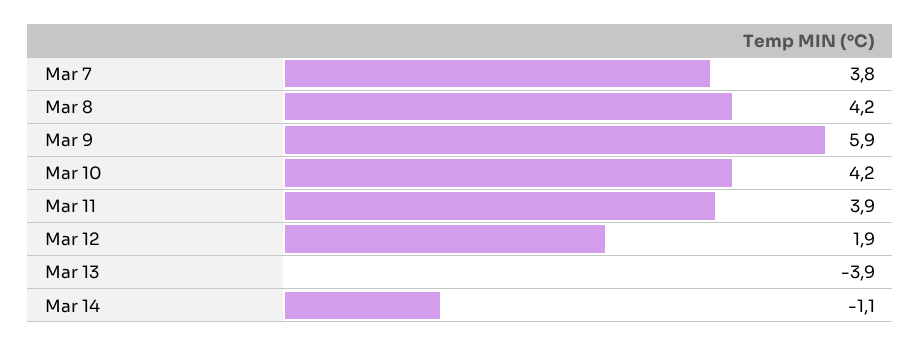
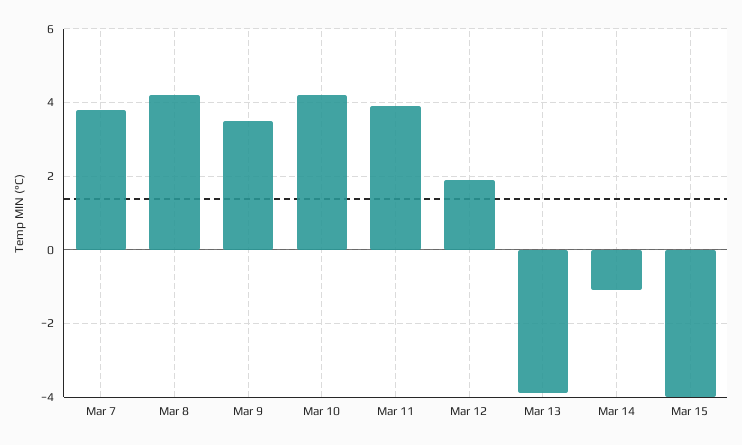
Mar 9: 5.9 -> 3.5
Mar 15: none -> -4

